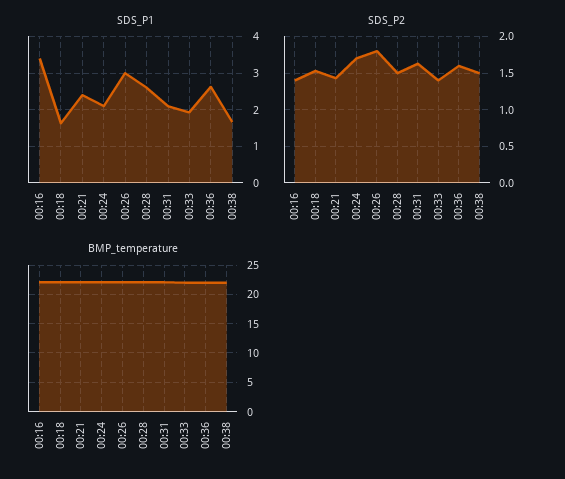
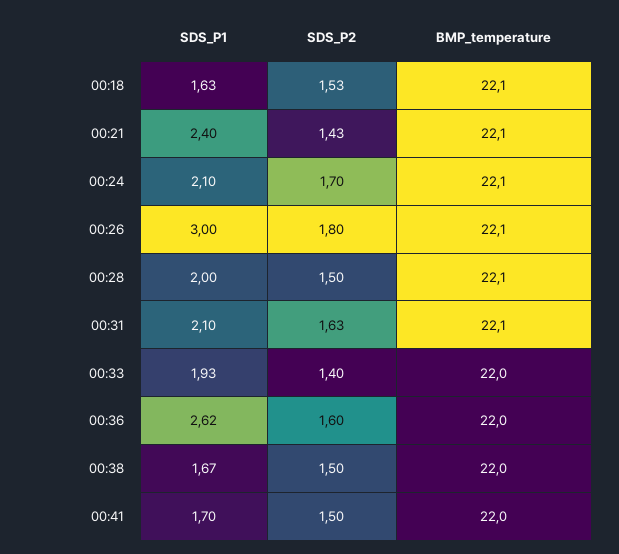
SDS_P1, 00:16: 3.4 -> none
SDS_P1, 00:28: 2.6 -> 2
SDS_P2, 00:16: 1.4 -> none
BMP_temperature, 00:16: 22.5 -> none
SDS_P1, 00:41: none -> 1.7
SDS_P2, 00:41: none -> 1.5
BMP_temperature, 00:41: none -> 22

